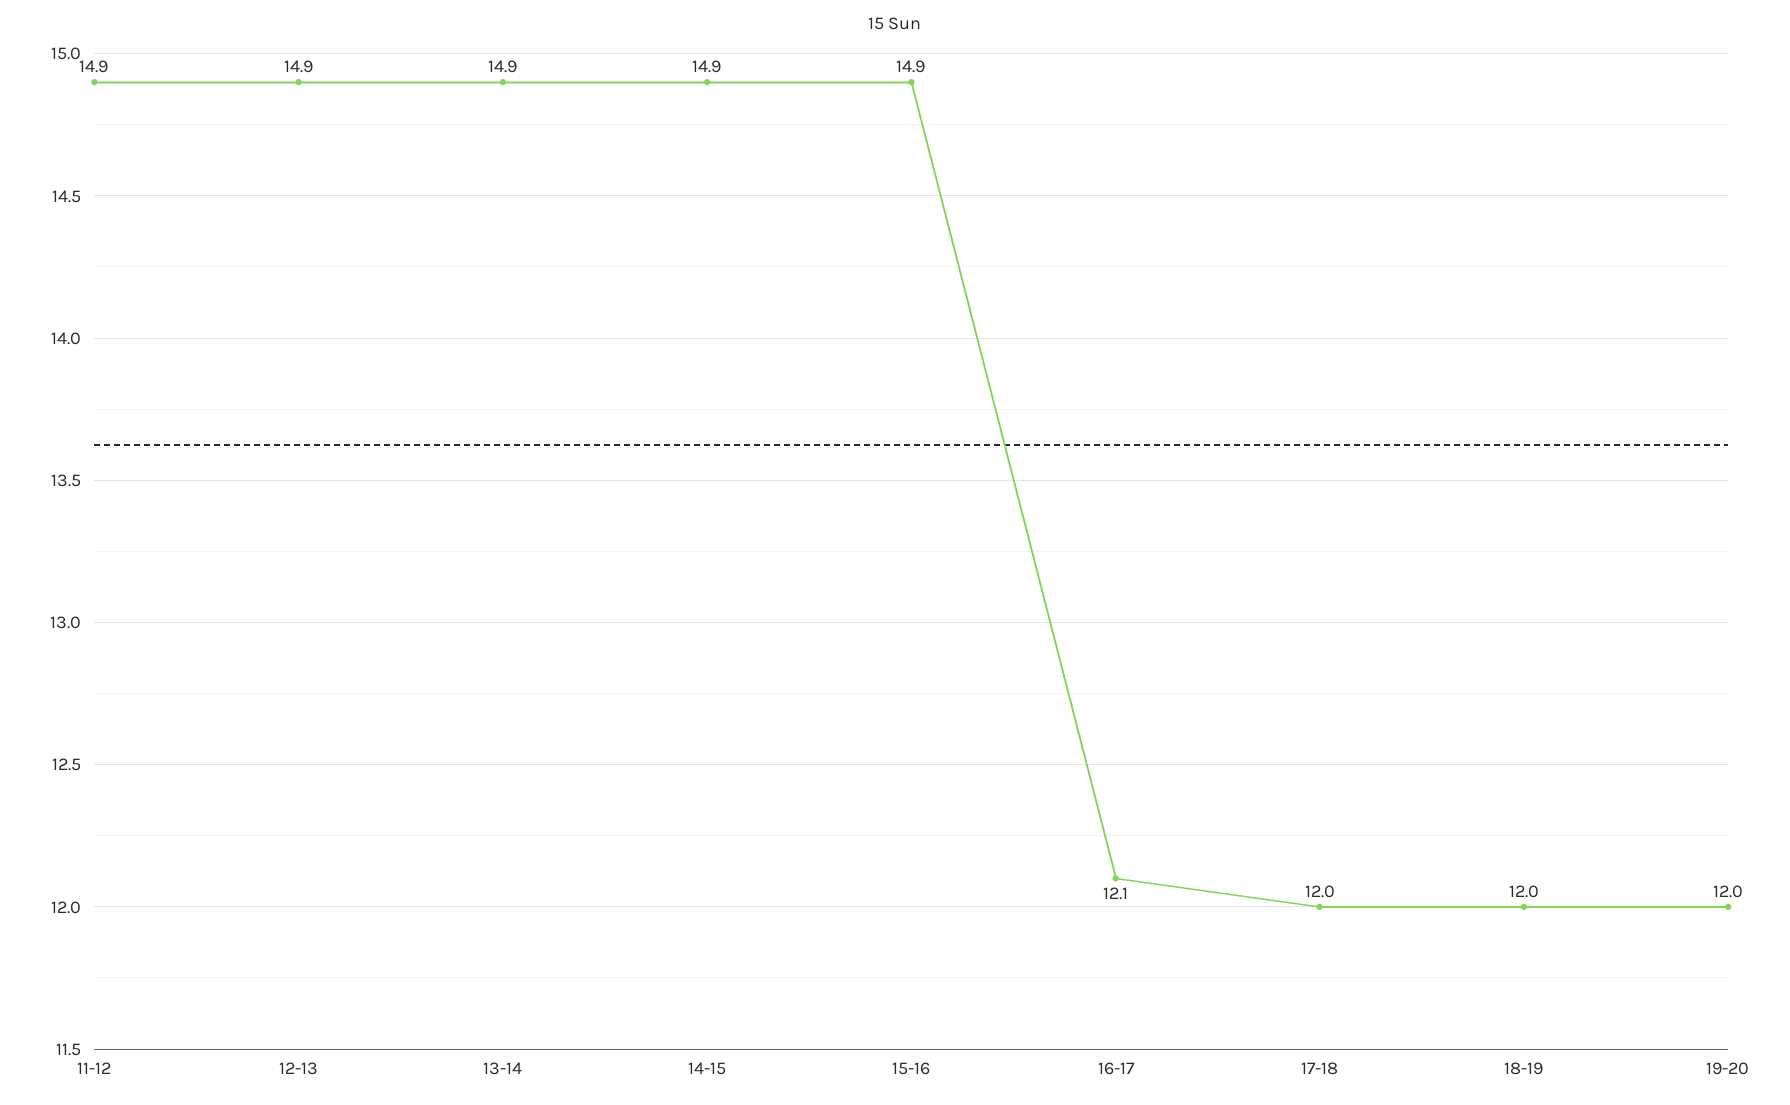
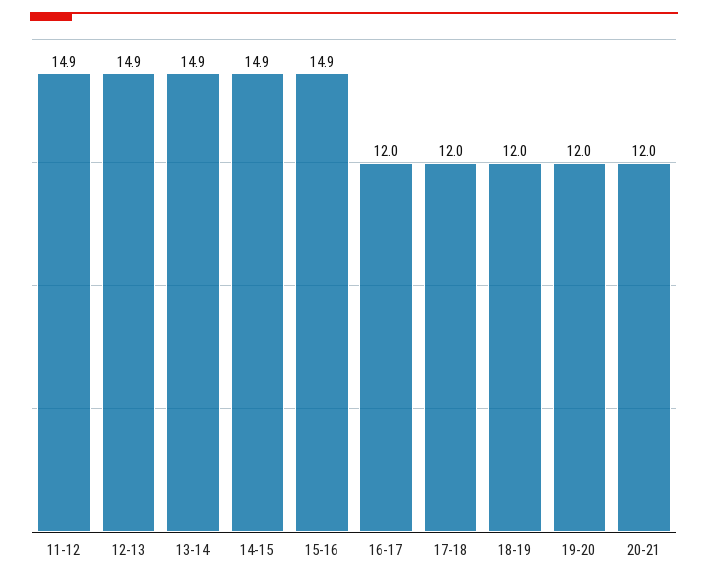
16-17: 12.1 -> 12
20-21: none -> 12

